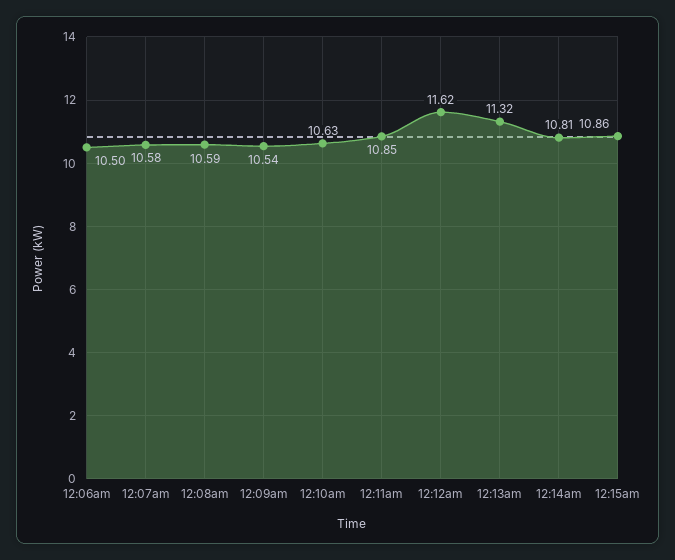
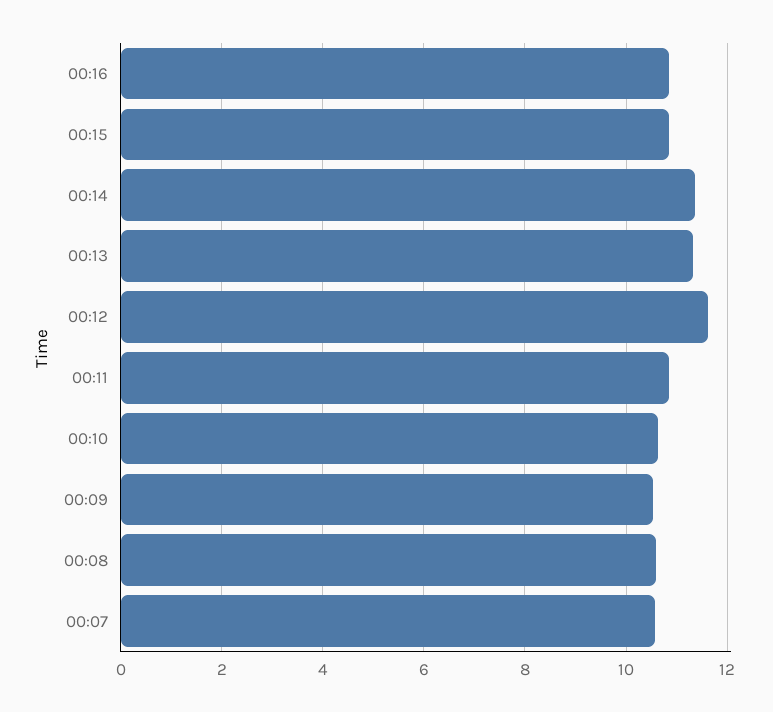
12:06am: 10.5 -> none
12:14am: 10.81 -> 11.4
00:16: none -> 10.8

